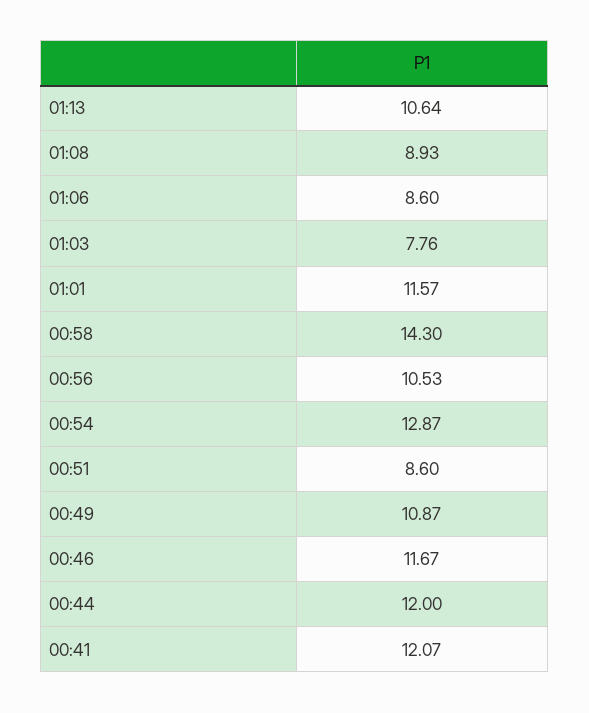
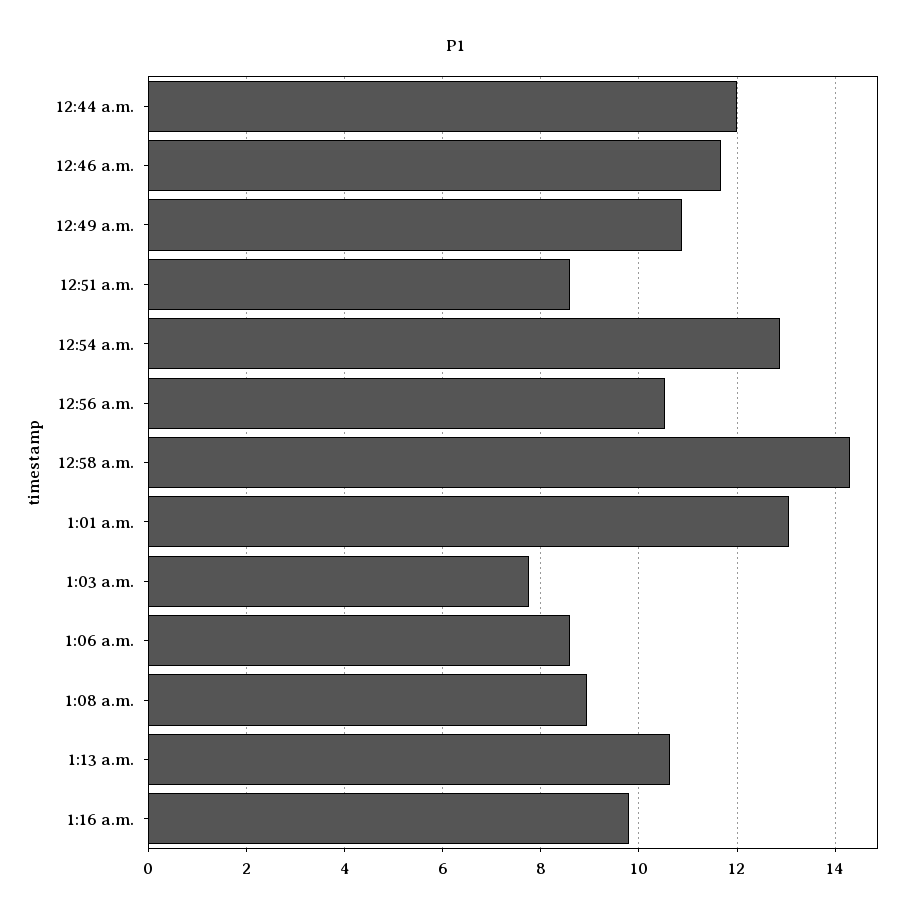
01:01: 11.57 -> 13
00:41: 12.07 -> none
1:16 a.m.: none -> 9.8

